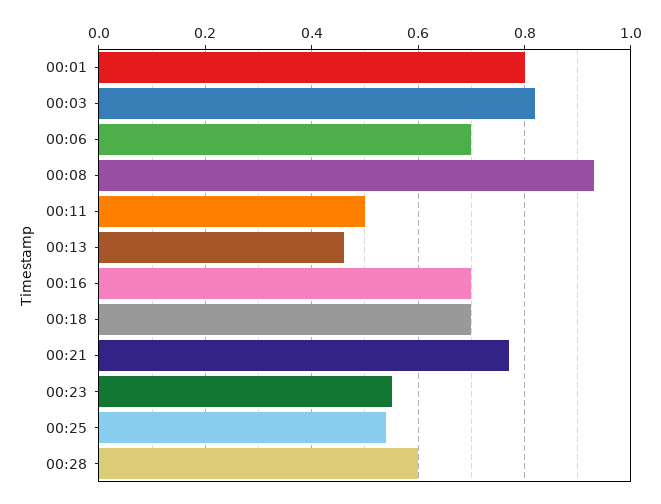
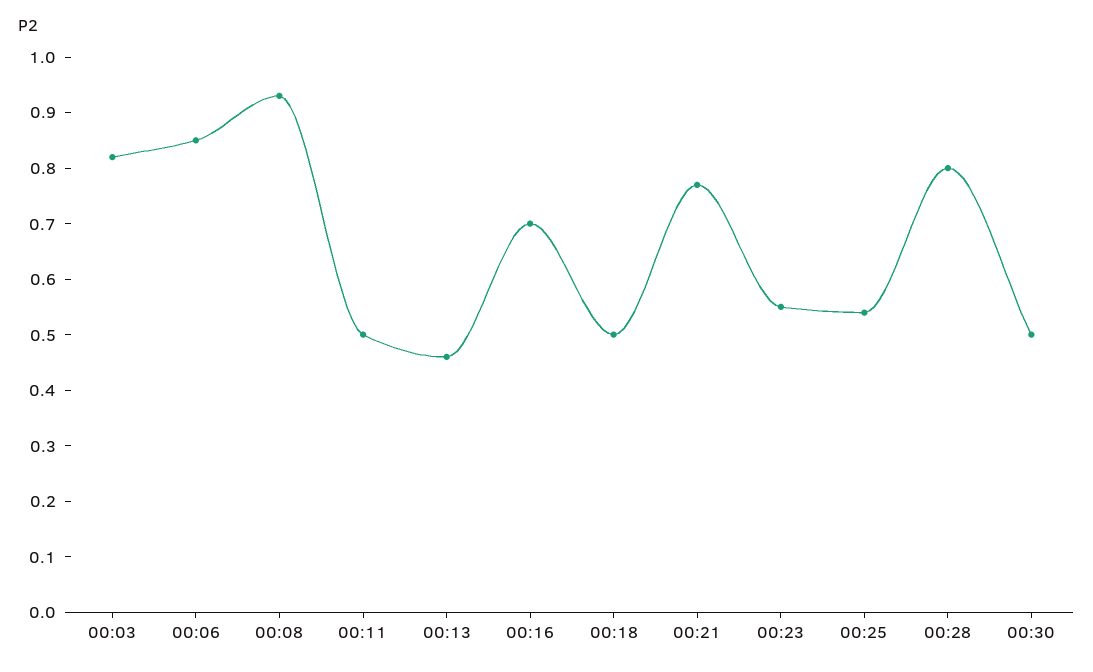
00:01: 0.8 -> none
00:06: 0.7 -> 0.85
00:18: 0.7 -> 0.5
00:28: 0.6 -> 0.8
00:30: none -> 0.5

